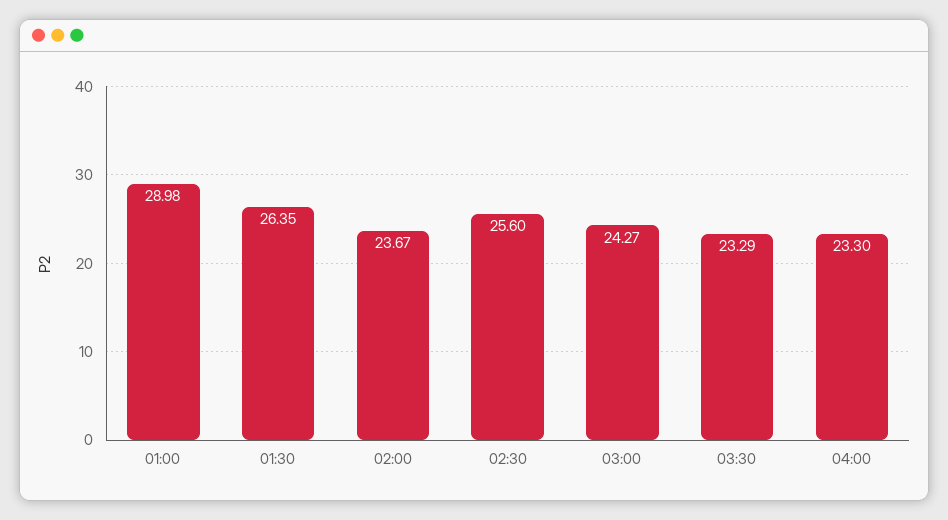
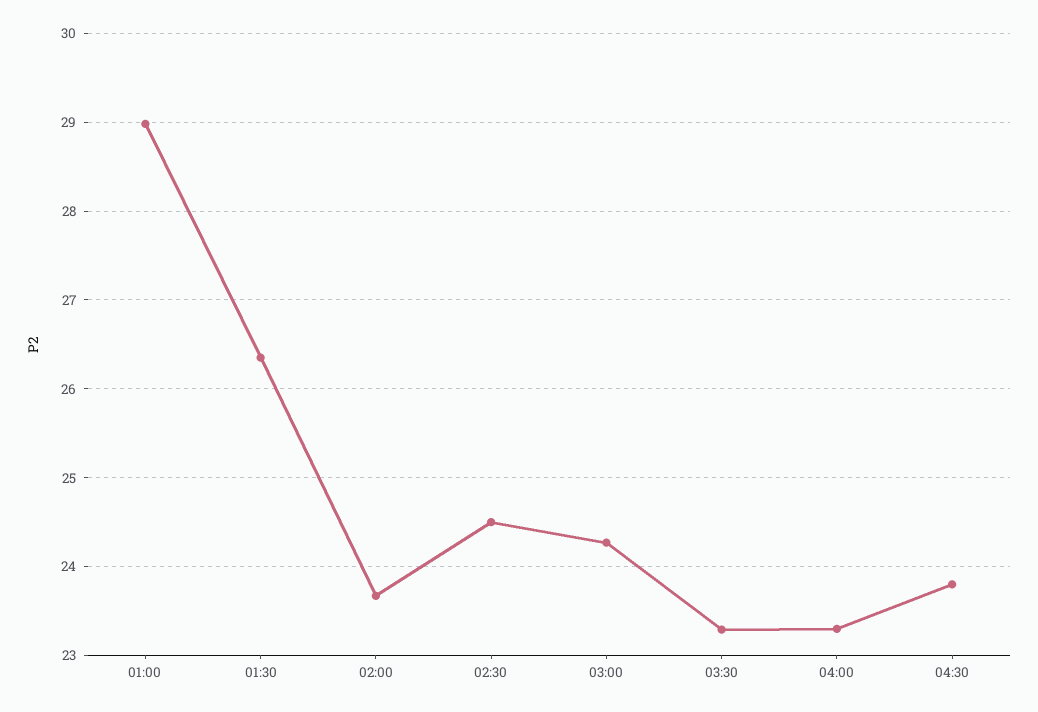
02:30: 25.6 -> 24.5
04:30: none -> 23.8

